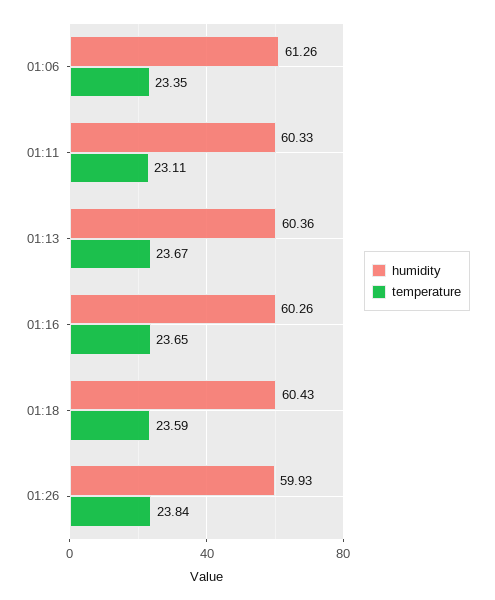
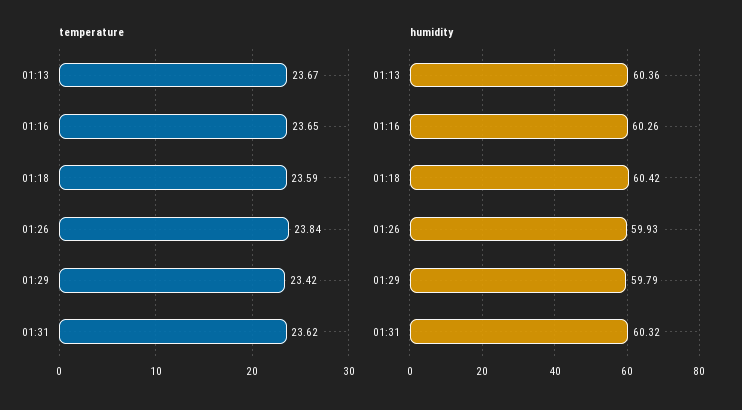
humidity, 01:06: 61.26 -> none
temperature, 01:06: 23.35 -> none
humidity, 01:11: 60.33 -> none
temperature, 01:11: 23.11 -> none
humidity, 01:18: 60.43 -> 60.42
temperature, 01:29: none -> 23.42
temperature, 01:31: none -> 23.62
humidity, 01:29: none -> 59.79
humidity, 01:31: none -> 60.32

